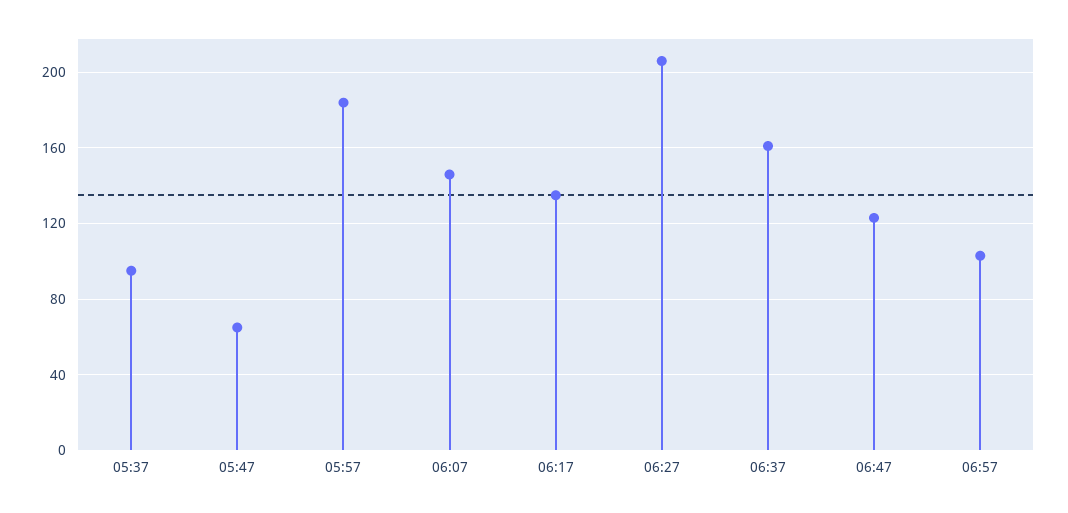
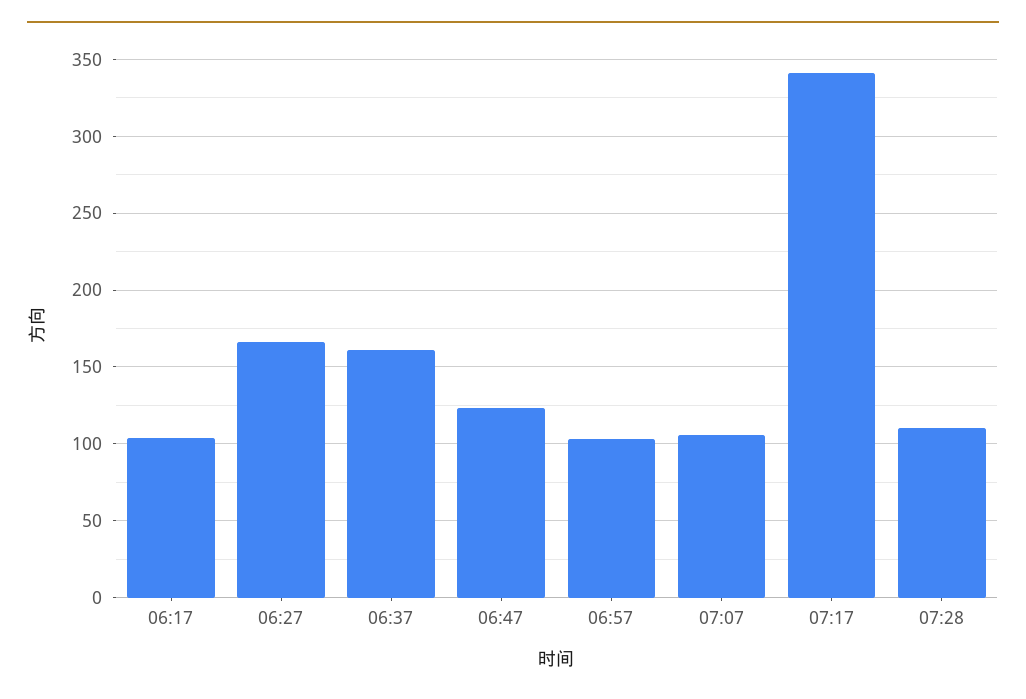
05:37: 95 -> none
05:47: 65 -> none
05:57: 185 -> none
06:07: 145 -> none
06:17: 135 -> 105
06:27: 205 -> 165
07:07: none -> 105
07:17: none -> 340
07:28: none -> 110

